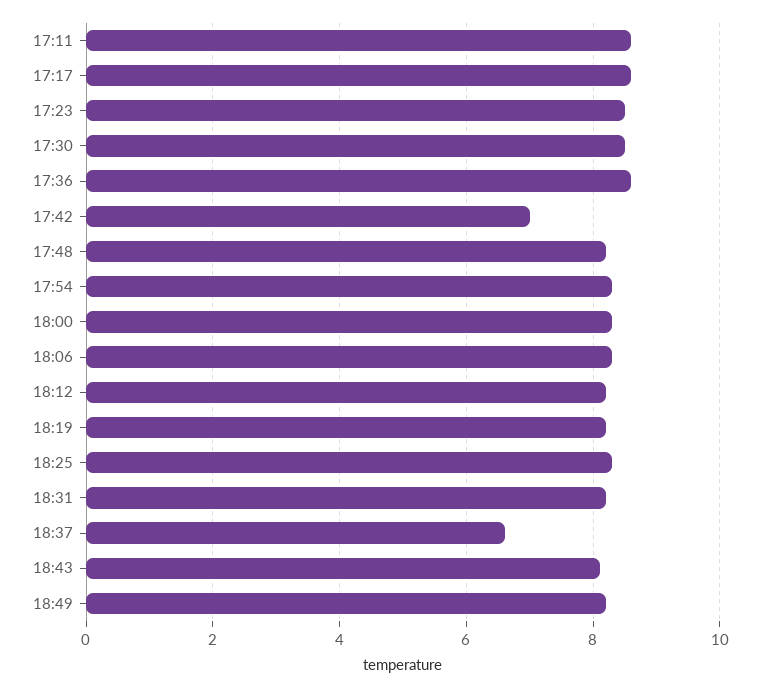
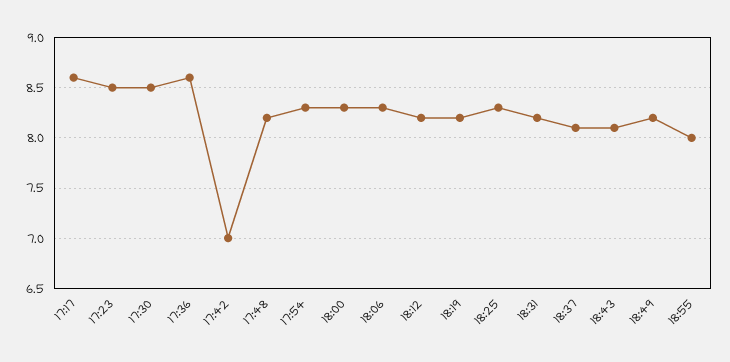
17:11: 8.5 -> none
18:37: 6.5 -> 8.1
18:55: none -> 8

